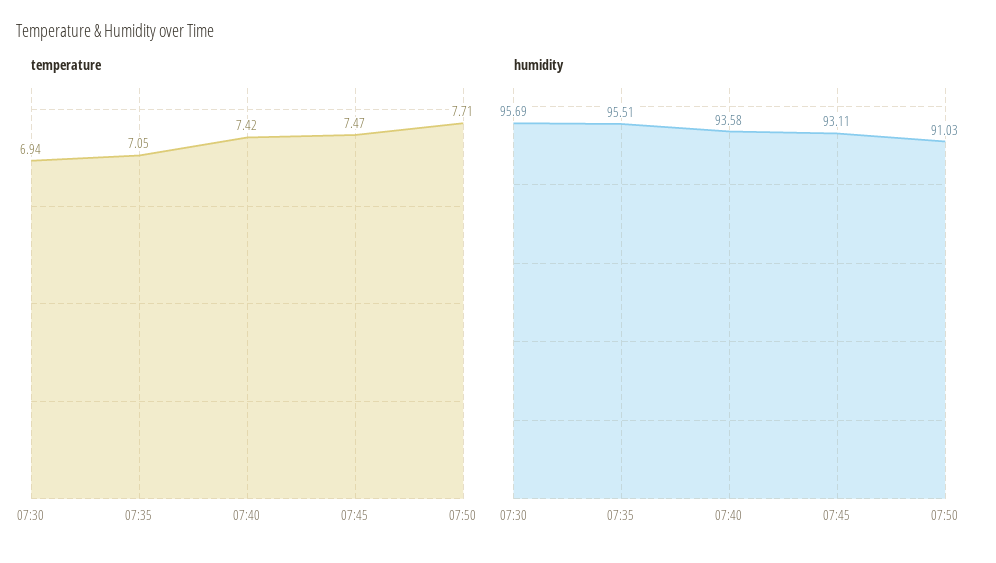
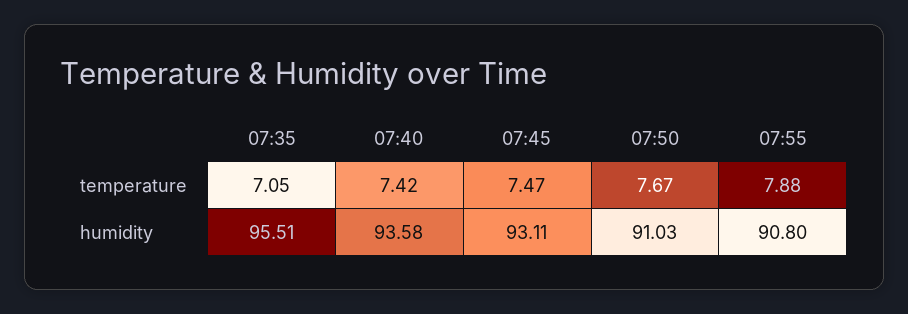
temperature, 07:30: 6.94 -> none
temperature, 07:50: 7.71 -> 7.67
humidity, 07:30: 95.69 -> none
temperature, 07:55: none -> 7.88
humidity, 07:55: none -> 90.8

